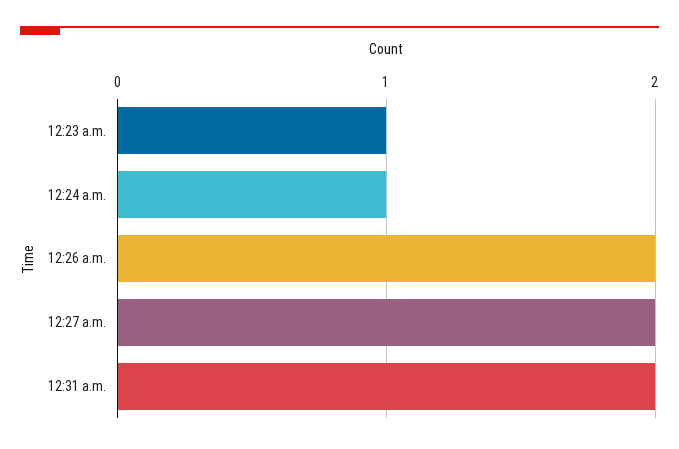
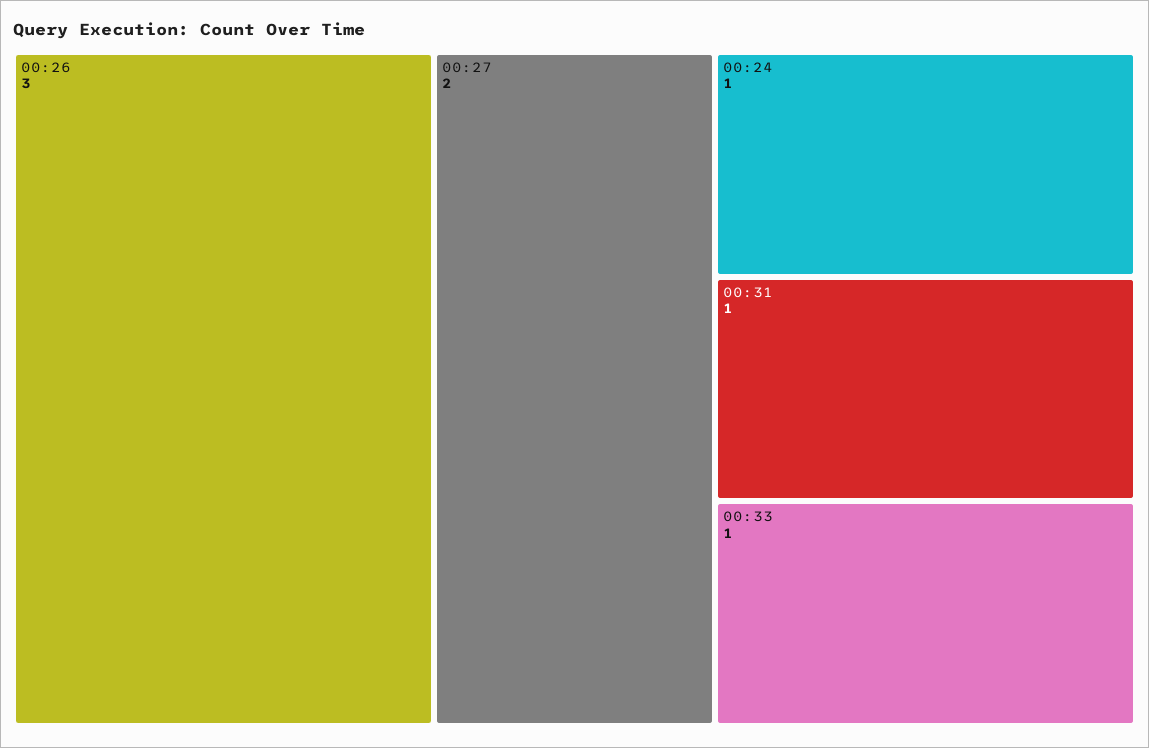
12:23 a.m.: 1 -> none
12:26 a.m.: 2 -> 3
12:31 a.m.: 2 -> 1
00:33: none -> 1

